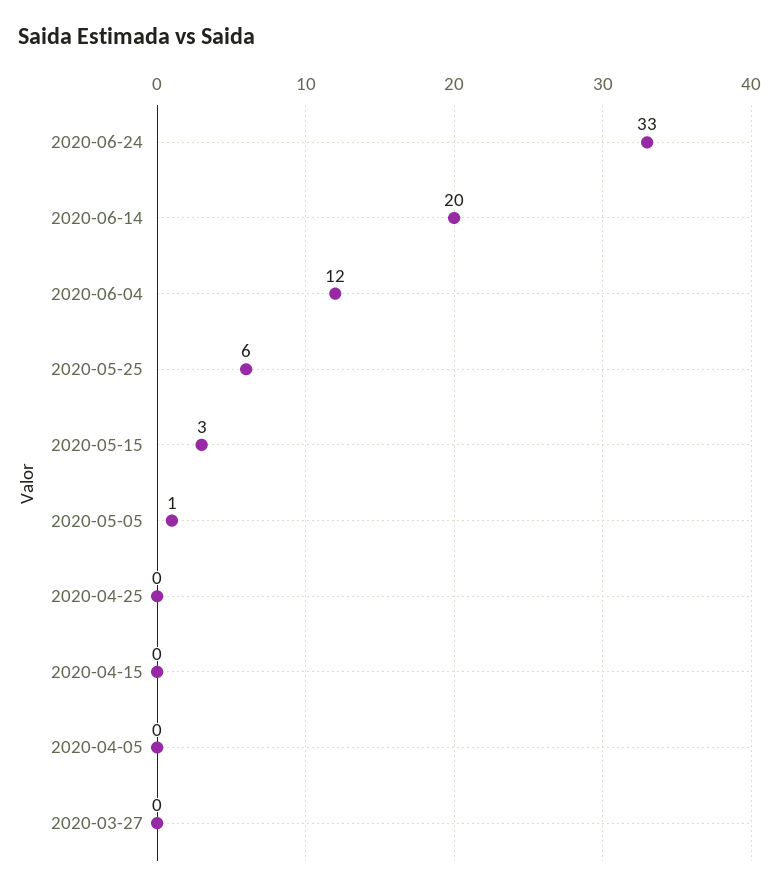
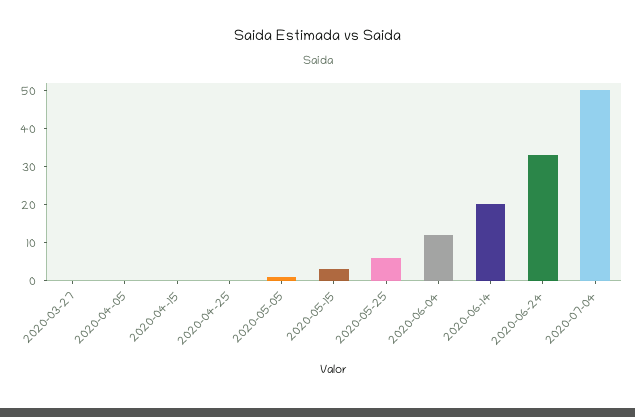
2020-07-04: none -> 50

